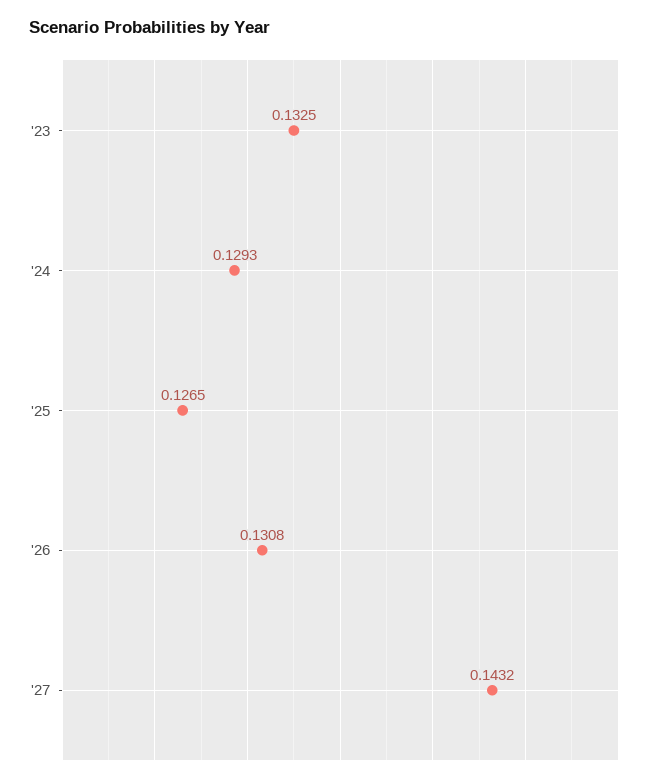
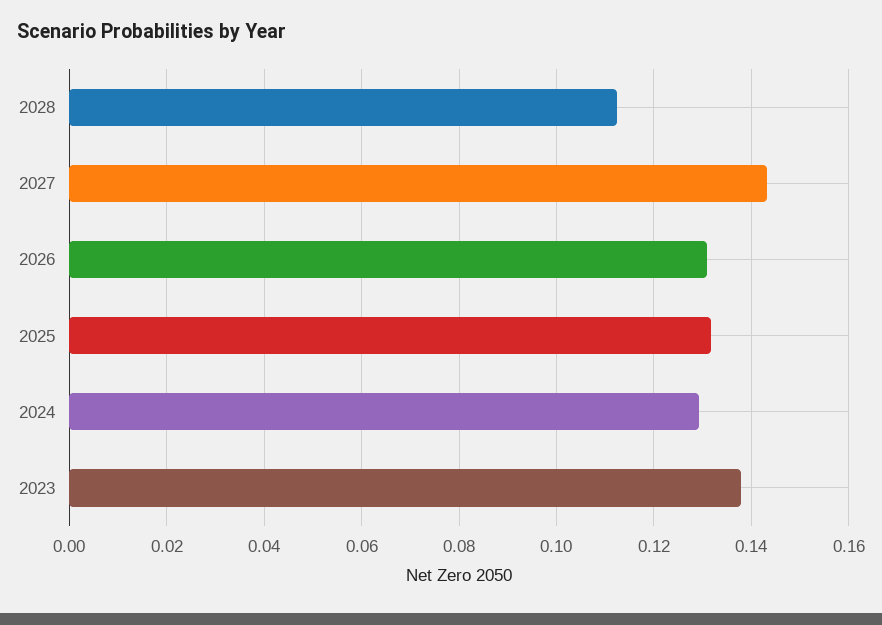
'23: 0.1325 -> 0.138
'25: 0.1265 -> 0.132
2028: none -> 0.112

